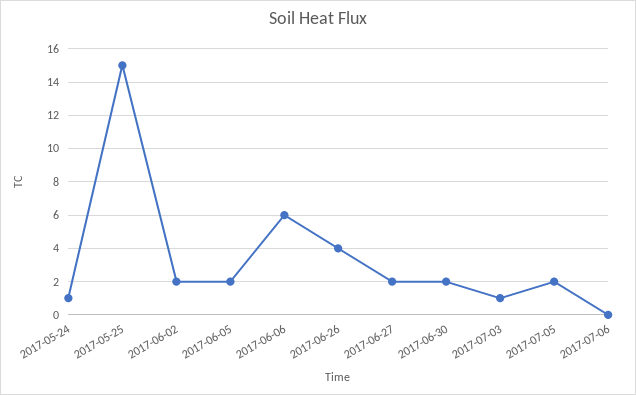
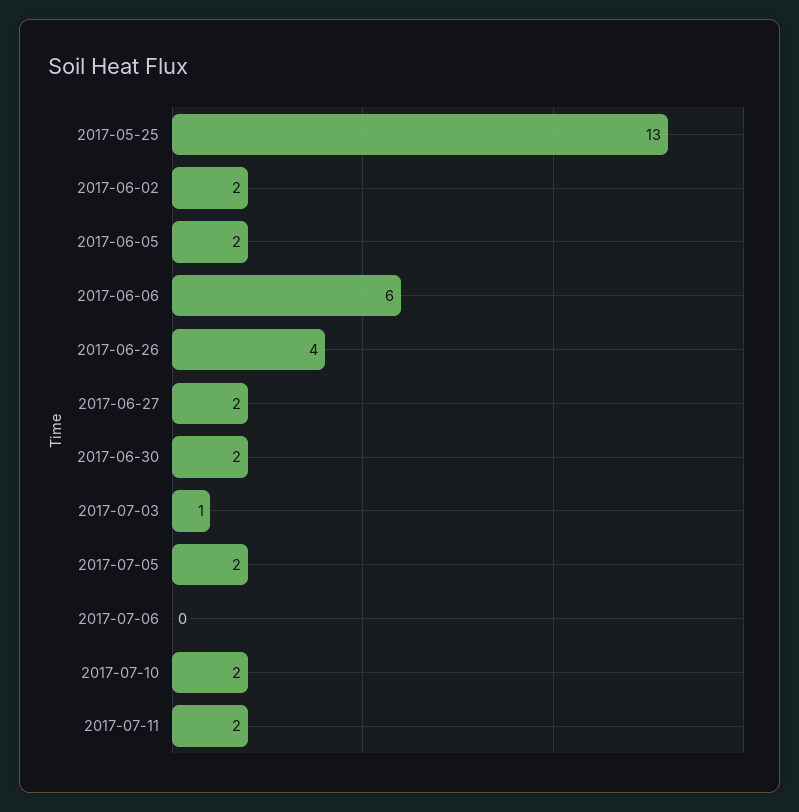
2017-05-24: 1 -> none
2017-05-25: 15 -> 13
2017-07-10: none -> 2
2017-07-11: none -> 2

